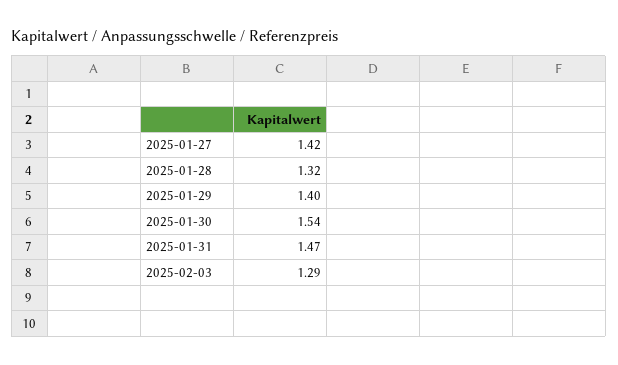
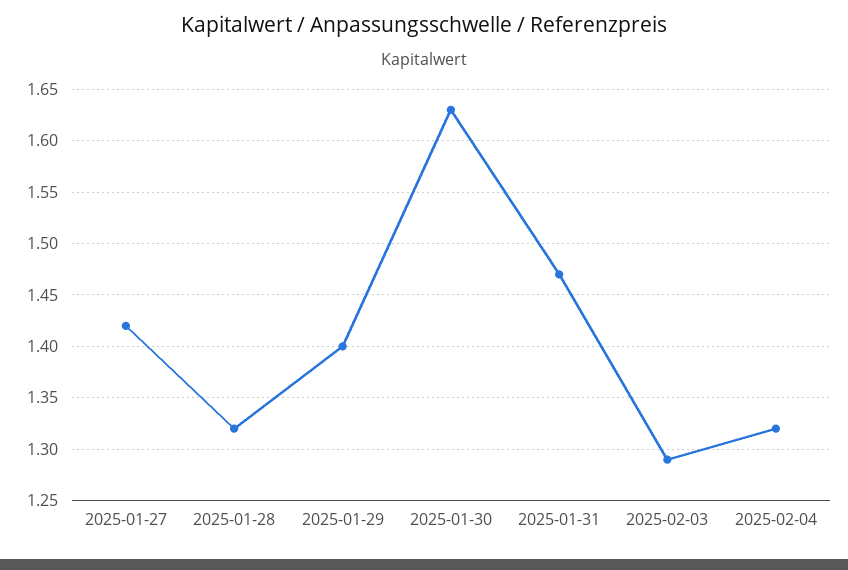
2025-01-30: 1.54 -> 1.63
2025-02-04: none -> 1.32

